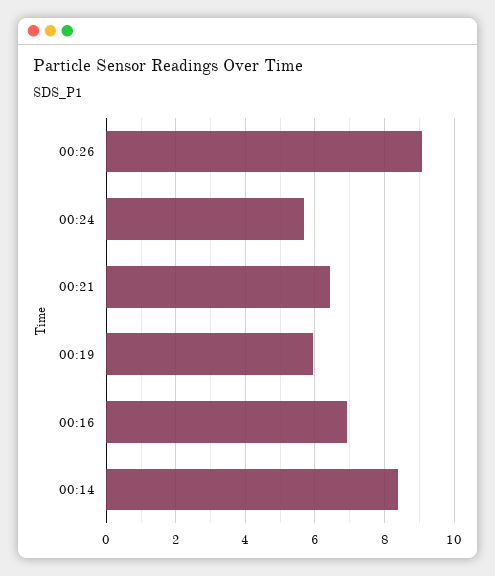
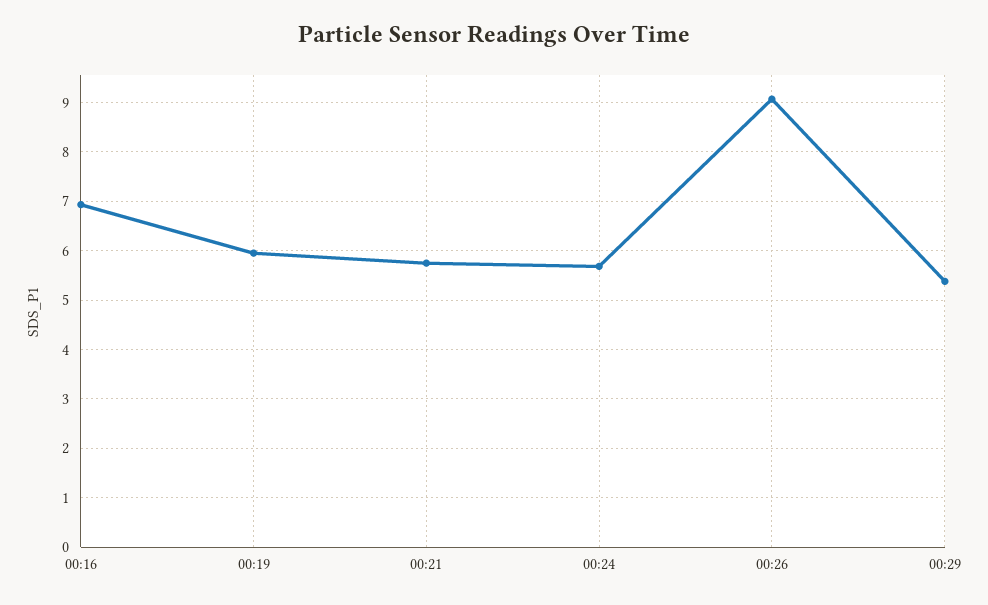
00:21: 6.4 -> 5.8
00:14: 8.4 -> none
00:29: none -> 5.4

